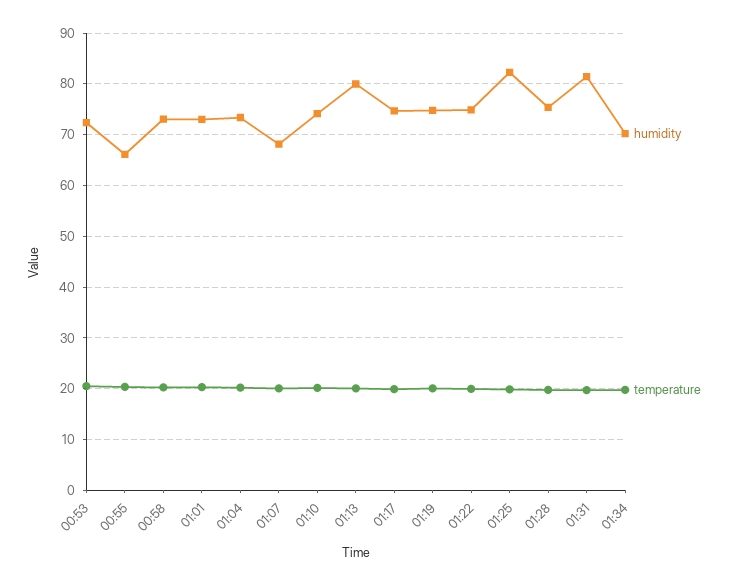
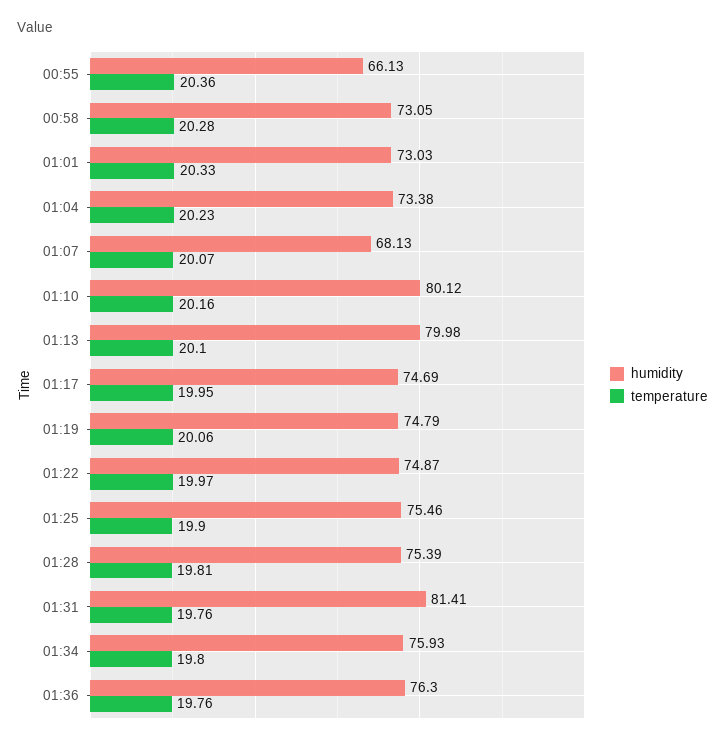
humidity, 00:53: 72 -> none
temperature, 00:53: 20 -> none
humidity, 01:10: 74 -> 80.12
humidity, 01:25: 82 -> 75.46
humidity, 01:34: 70 -> 75.93
humidity, 01:36: none -> 76.3
temperature, 01:36: none -> 19.76

